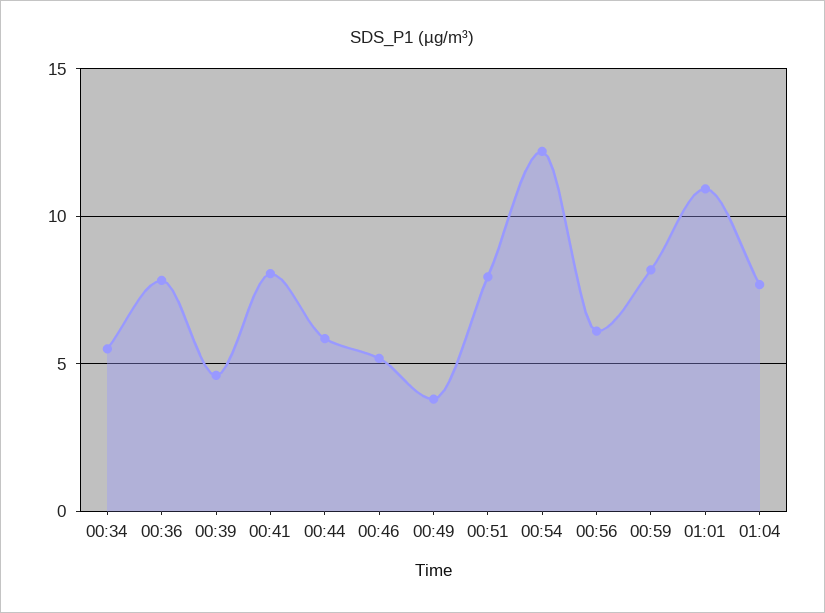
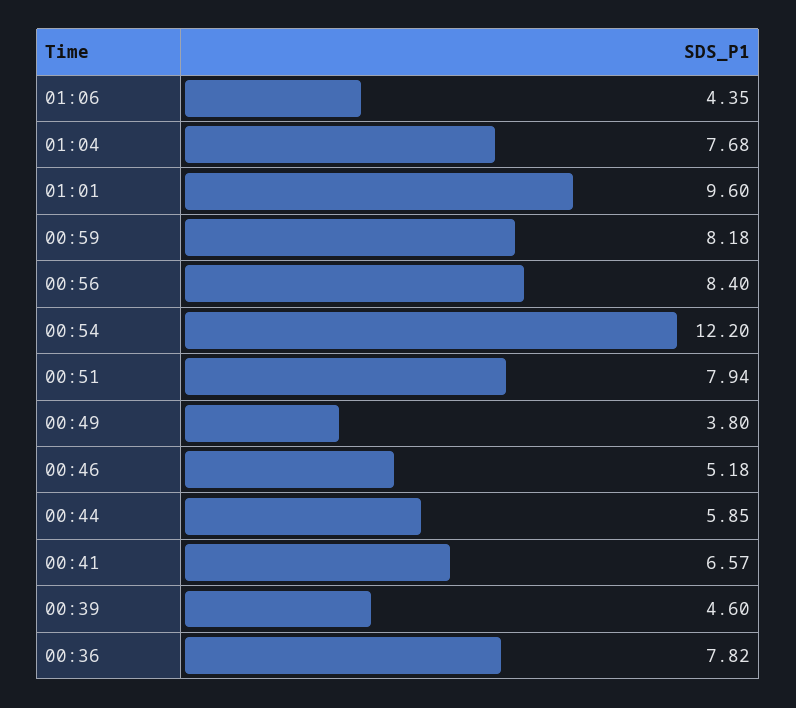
00:34: 5.5 -> none
00:41: 8 -> 6.57
00:56: 6 -> 8.4
01:01: 11 -> 9.6
01:06: none -> 4.35

